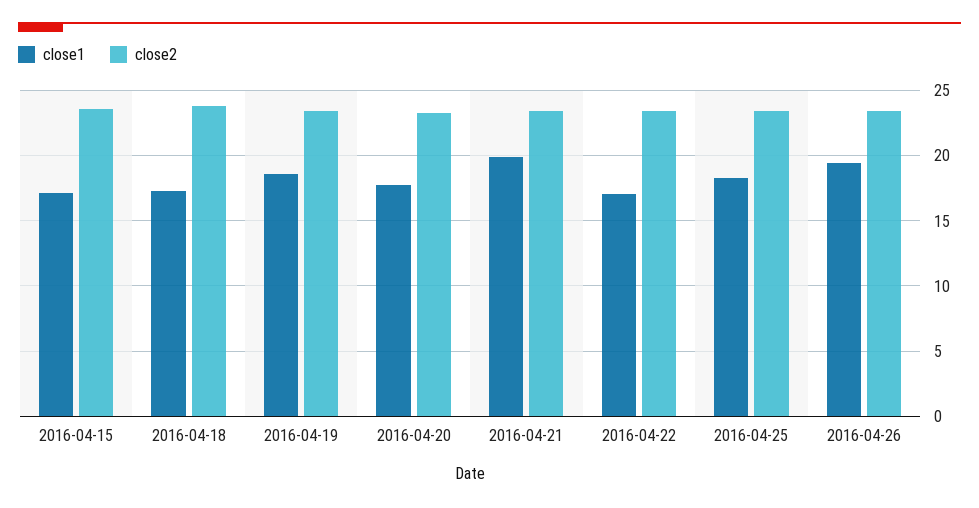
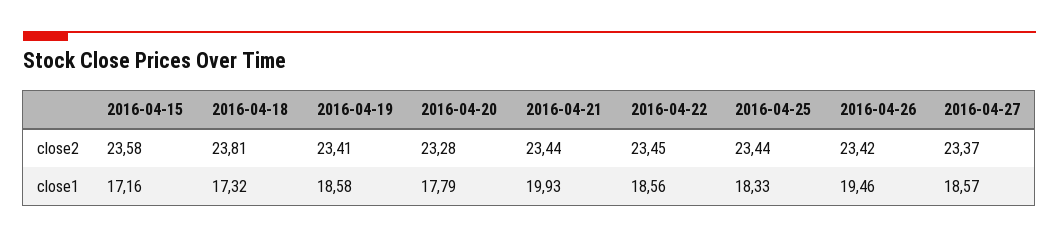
close1, 2016-04-22: 17 -> 18.56
close2, 2016-04-27: none -> 23.37
close1, 2016-04-27: none -> 18.57

